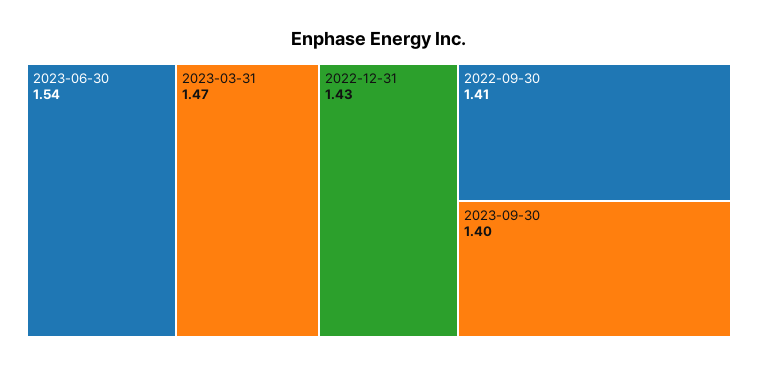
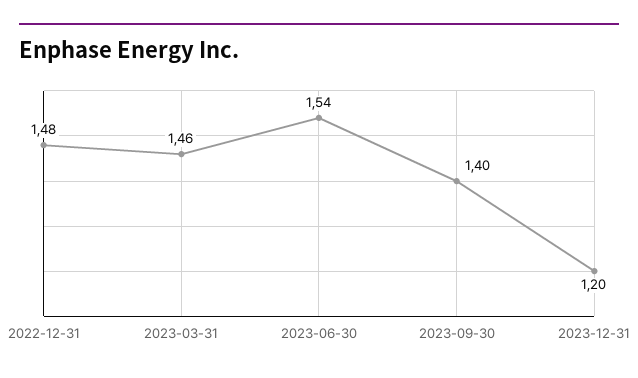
2023-03-31: 1.47 -> 1.46
2022-12-31: 1.43 -> 1.48
2022-09-30: 1.41 -> none
2023-12-31: none -> 1.2

